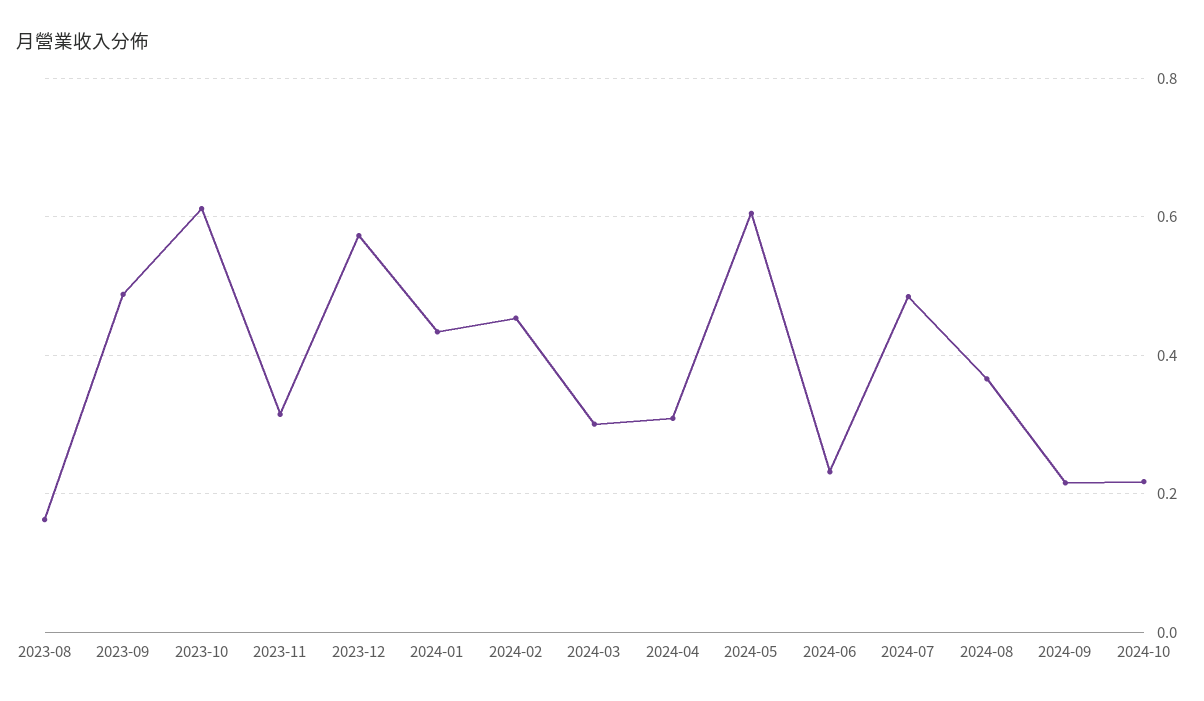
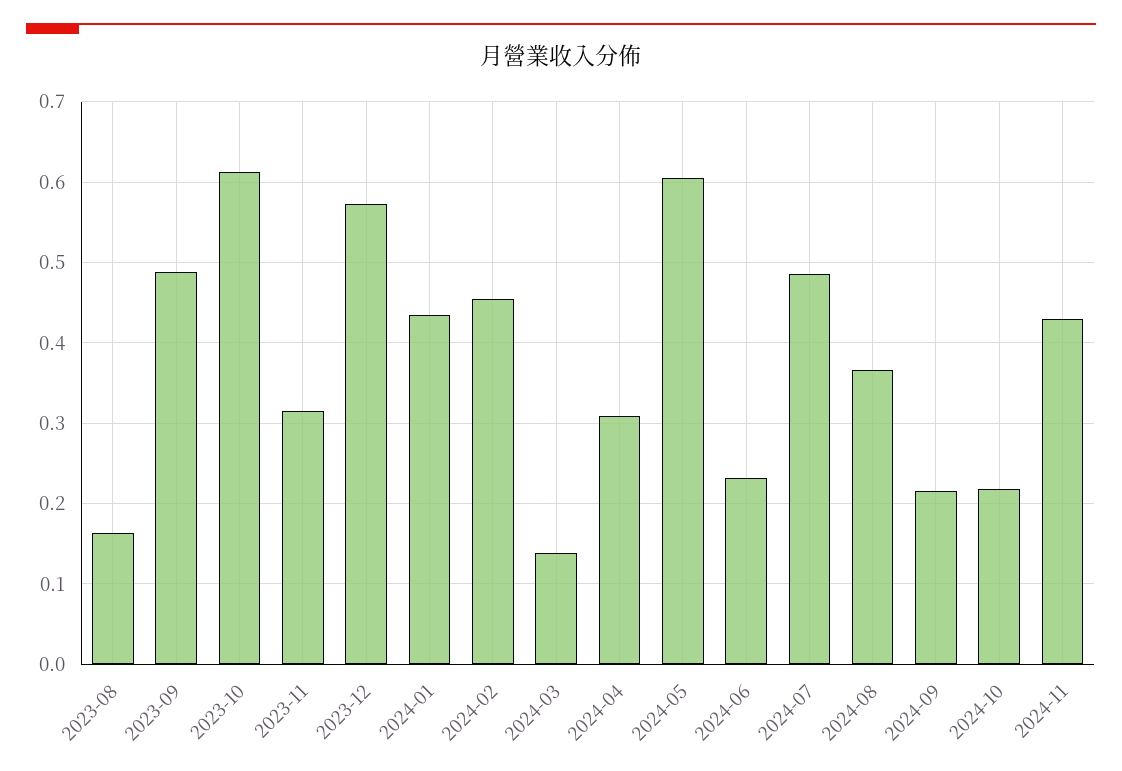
2024-03: 0.3 -> 0.14
2024-11: none -> 0.43

